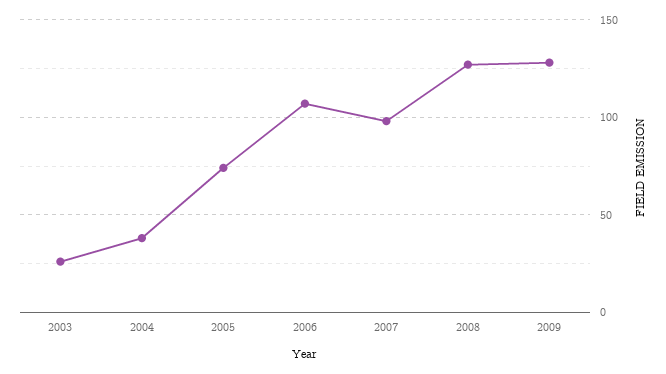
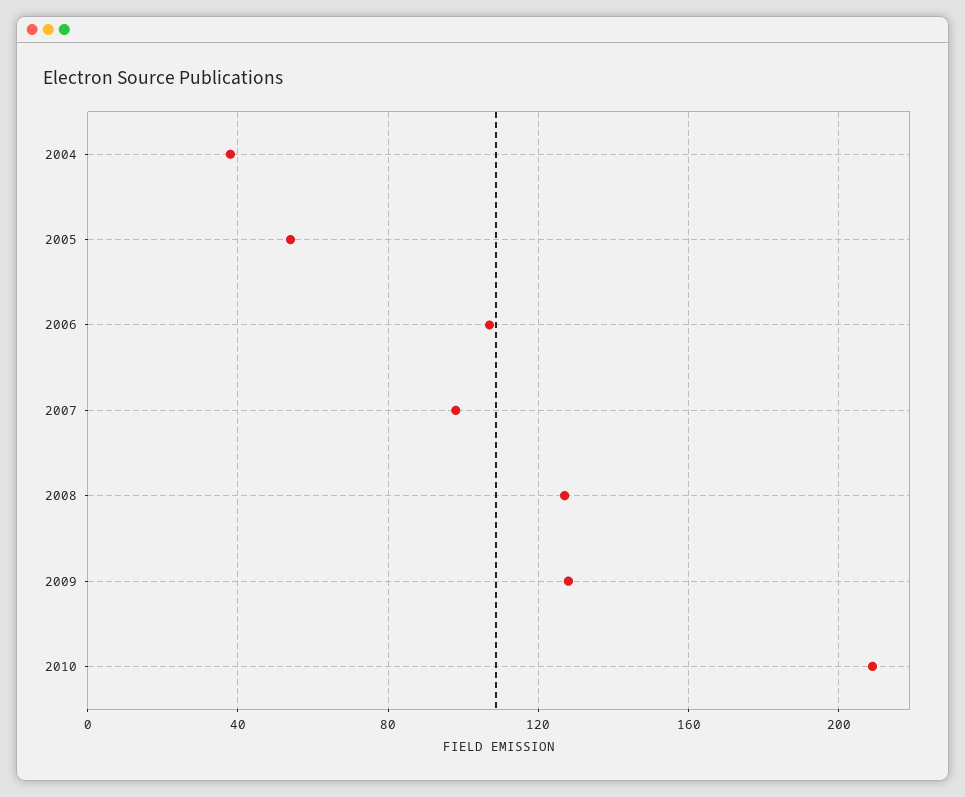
2003: 25 -> none
2005: 75 -> 55
2010: none -> 210

